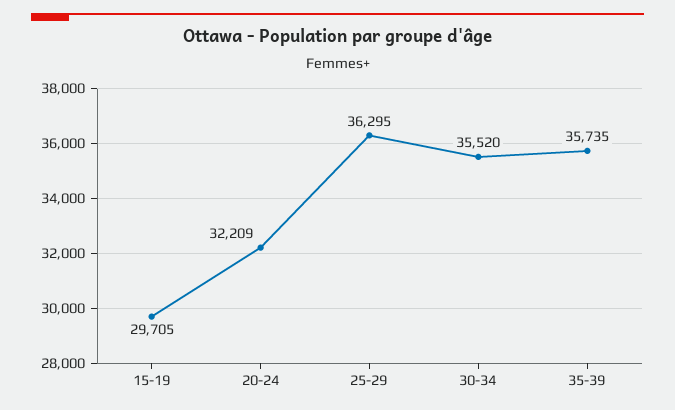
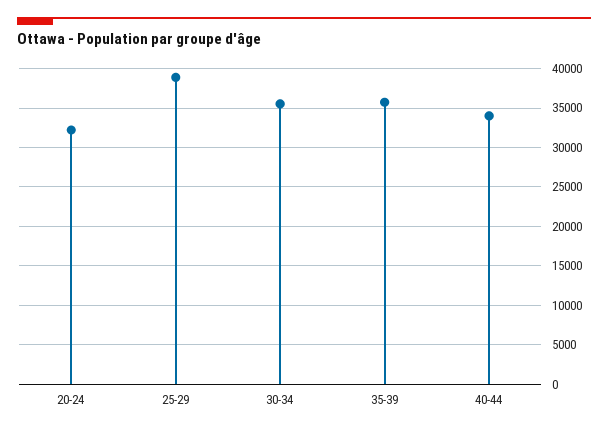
15-19: 29705 -> none
25-29: 36295 -> 39000
40-44: none -> 34000

